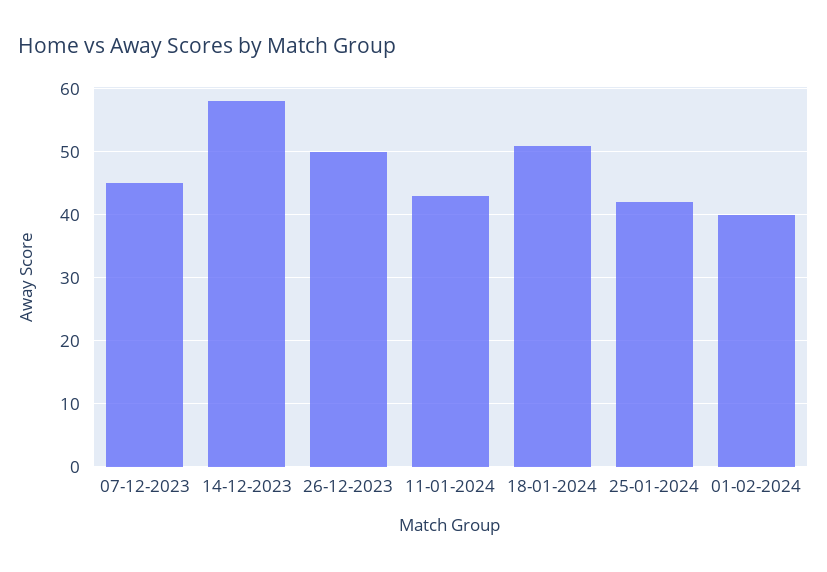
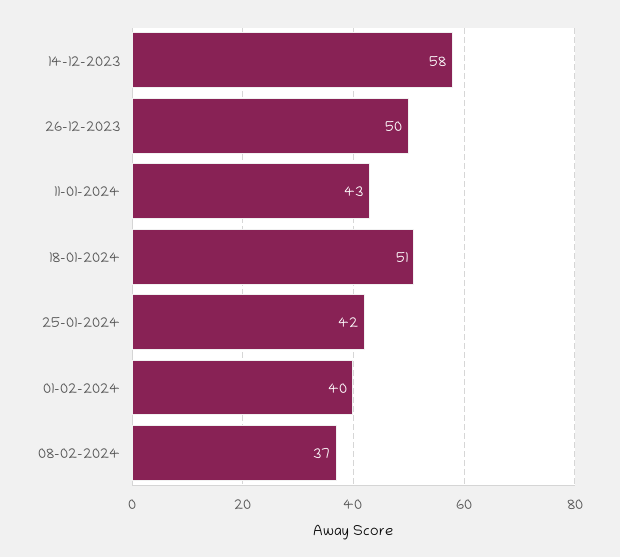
07-12-2023: 45 -> none
08-02-2024: none -> 37

